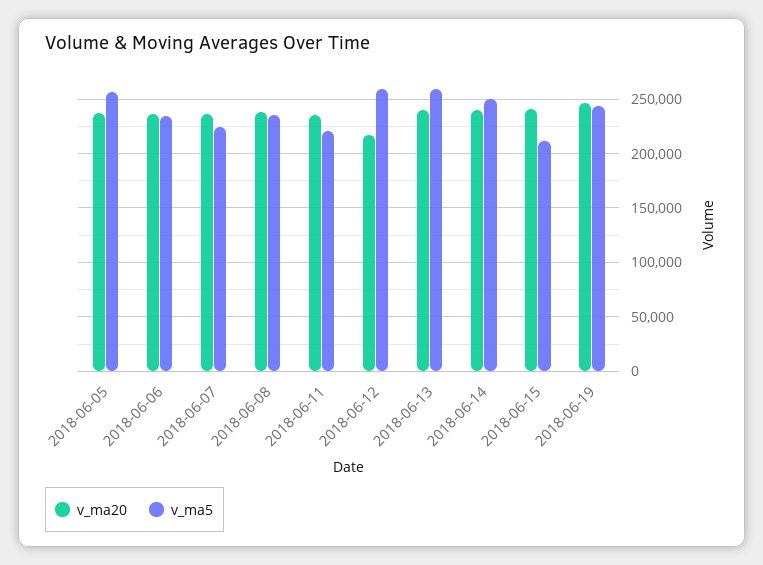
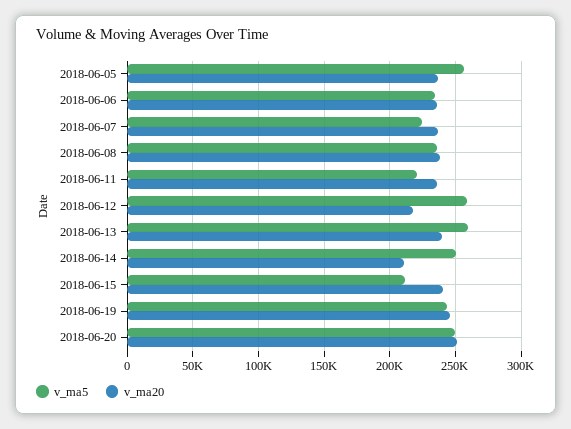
v_ma20, 2018-06-14: 240000 -> 210000
v_ma5, 2018-06-20: none -> 250000
v_ma20, 2018-06-20: none -> 250000

